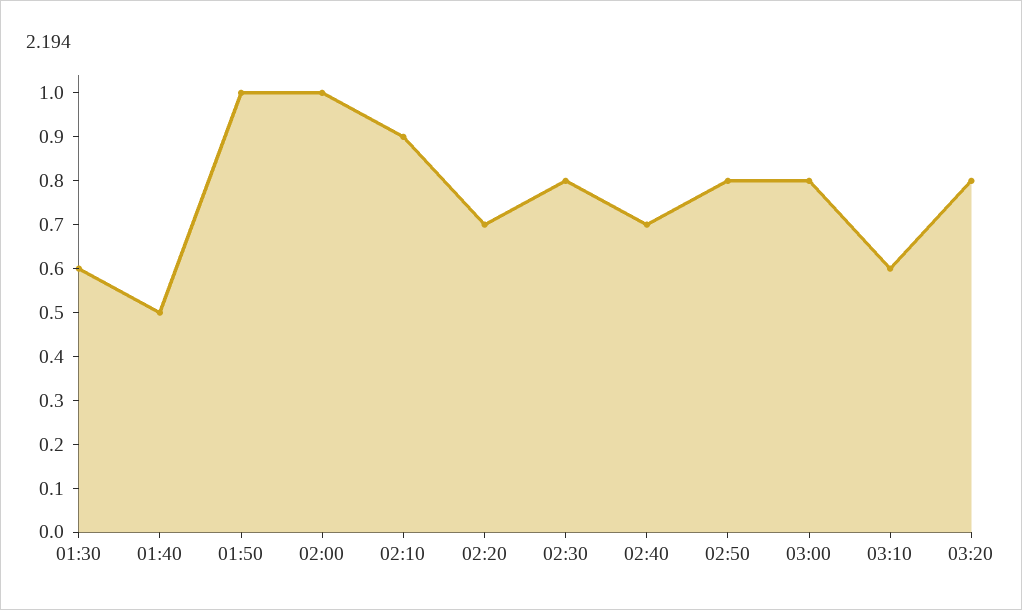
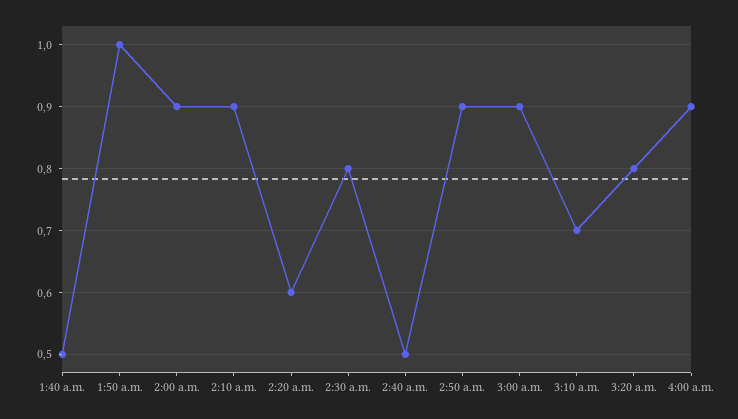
01:30: 0.6 -> none
02:00: 1 -> 0.9
02:20: 0.7 -> 0.6
02:40: 0.7 -> 0.5
02:50: 0.8 -> 0.9
03:00: 0.8 -> 0.9
03:10: 0.6 -> 0.7
4:00 a.m.: none -> 0.9

